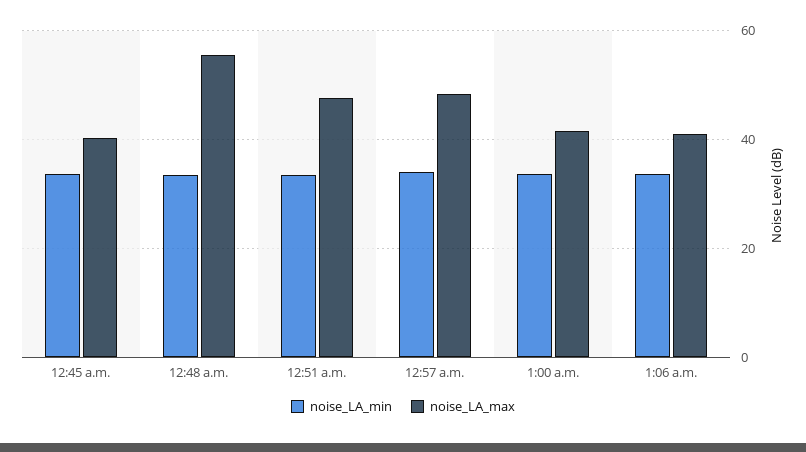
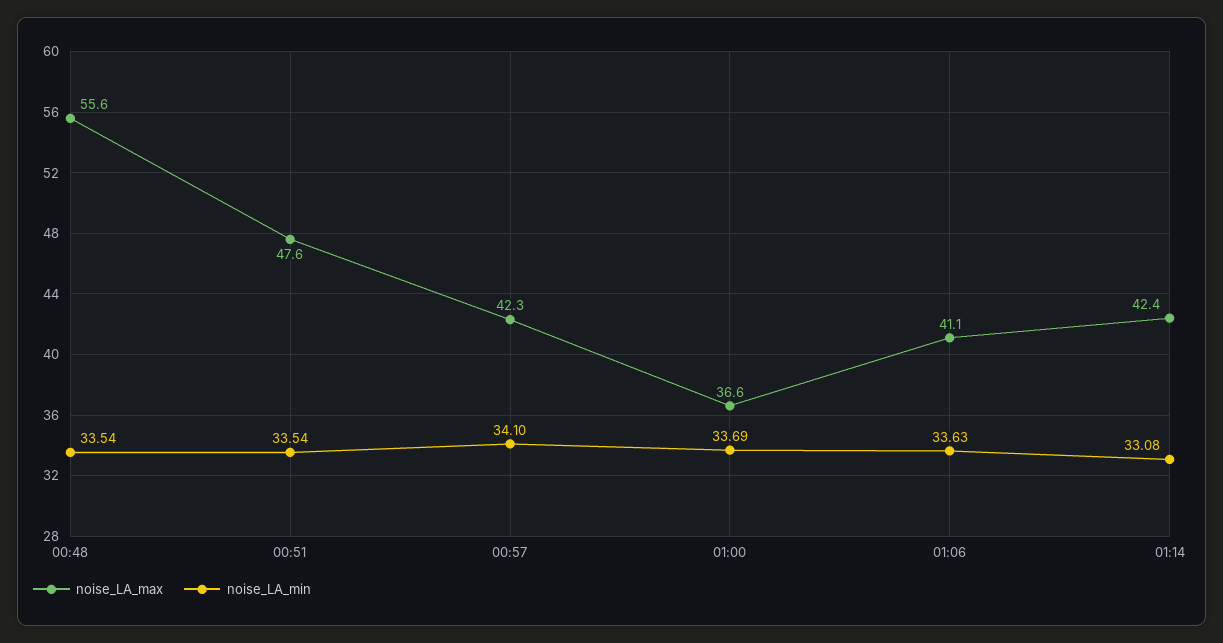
noise_LA_min, 12:45 a.m.: 34 -> none
noise_LA_max, 12:45 a.m.: 40 -> none
noise_LA_max, 12:57 a.m.: 48 -> 42.3
noise_LA_max, 1:00 a.m.: 42 -> 36.6
noise_LA_max, 01:14: none -> 42.4
noise_LA_min, 01:14: none -> 33.08

